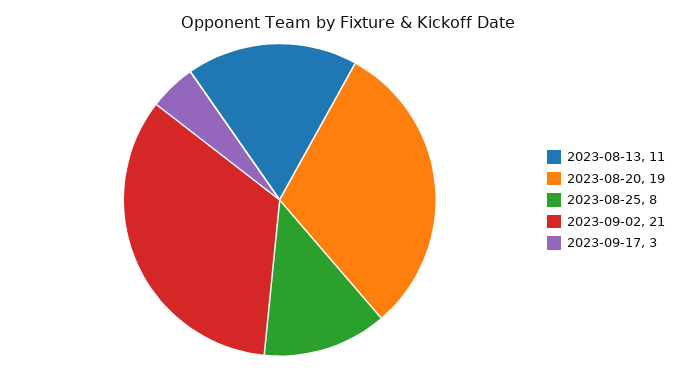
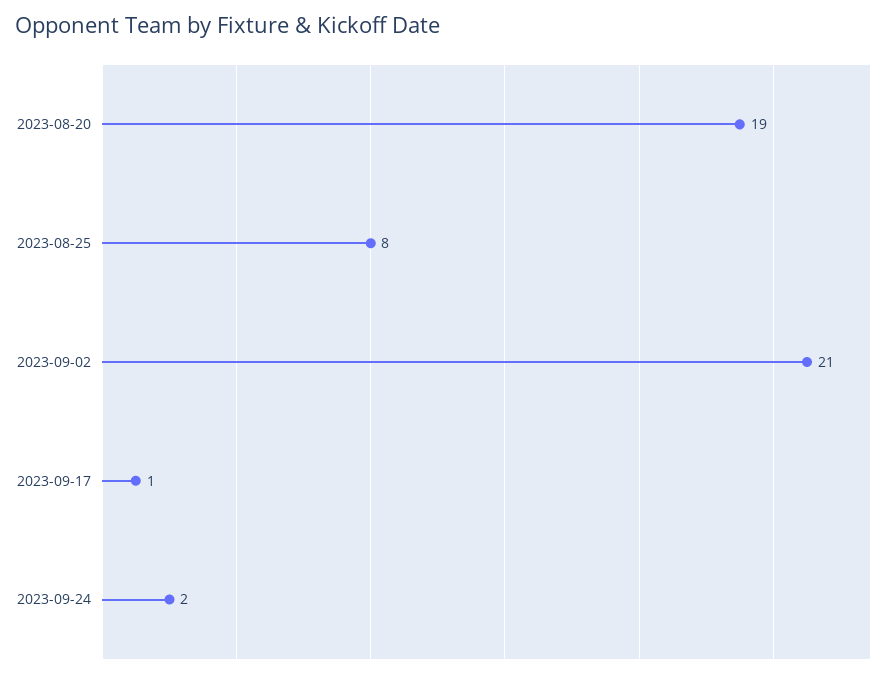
2023-08-13: 11 -> none
2023-09-17: 3 -> 1
2023-09-24: none -> 2

